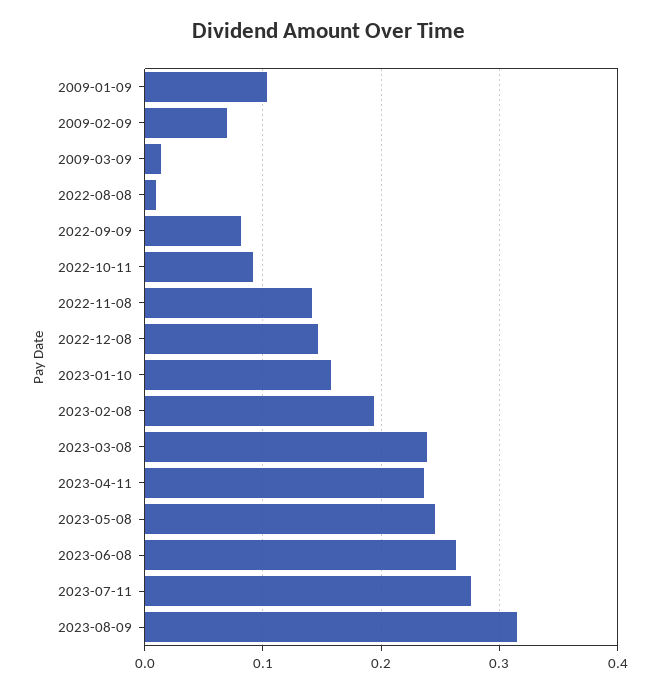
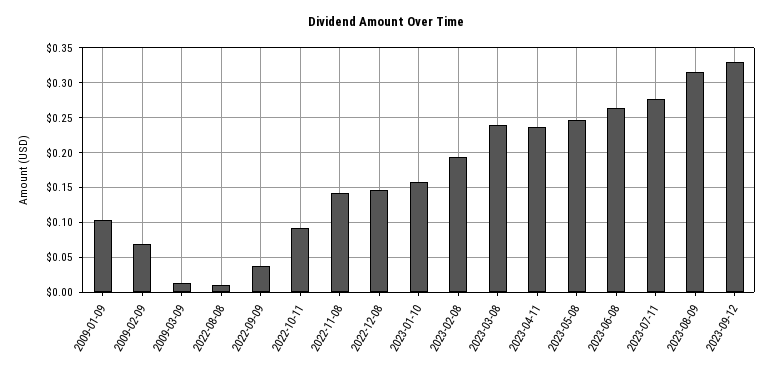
2022-09-09: 0.08 -> 0.04
2023-09-12: none -> 0.33

